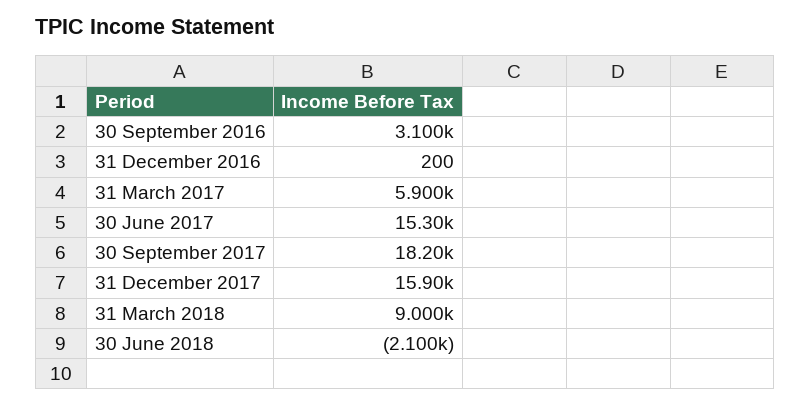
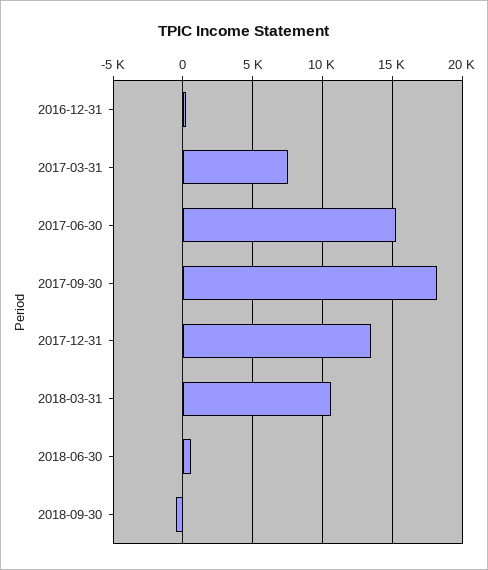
30 September 2016: 3100 -> none
31 March 2017: 5900 -> 7500
31 December 2017: 15900 -> 13500
31 March 2018: 9000 -> 10500
30 June 2018: -2100 -> 500
2018-09-30: none -> -500

